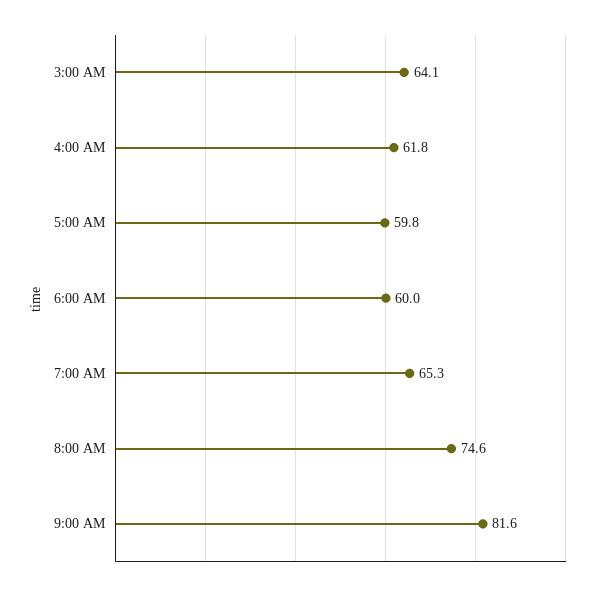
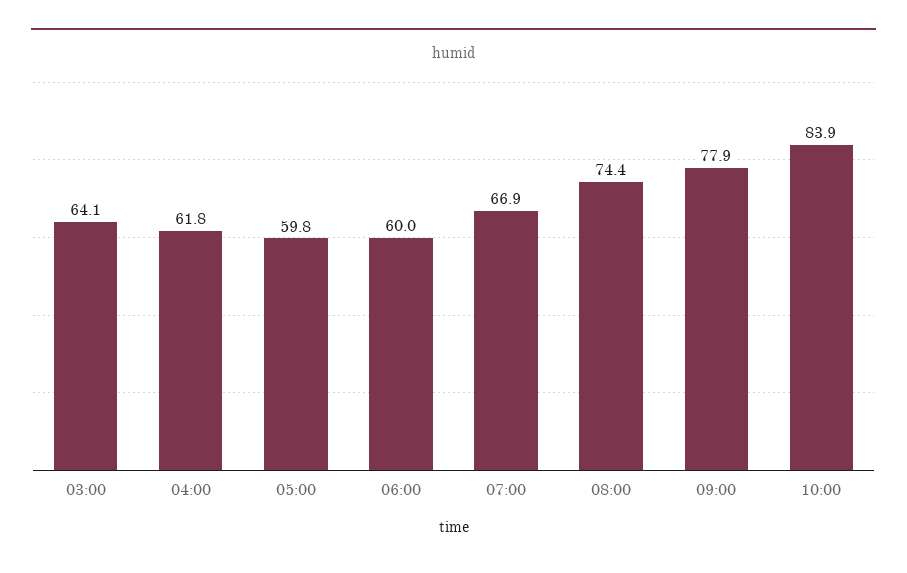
7:00 AM: 65.3 -> 66.9
8:00 AM: 74.6 -> 74.4
9:00 AM: 81.6 -> 77.9
10:00: none -> 83.9

